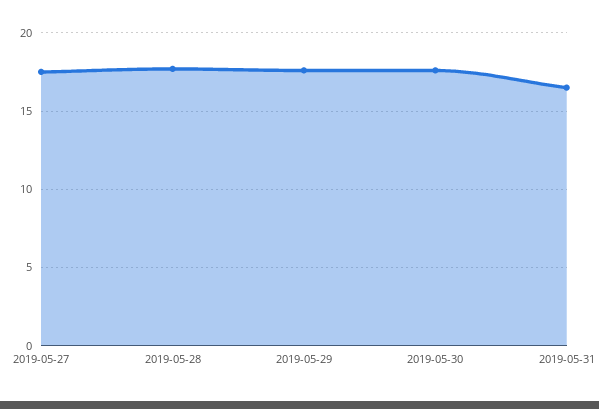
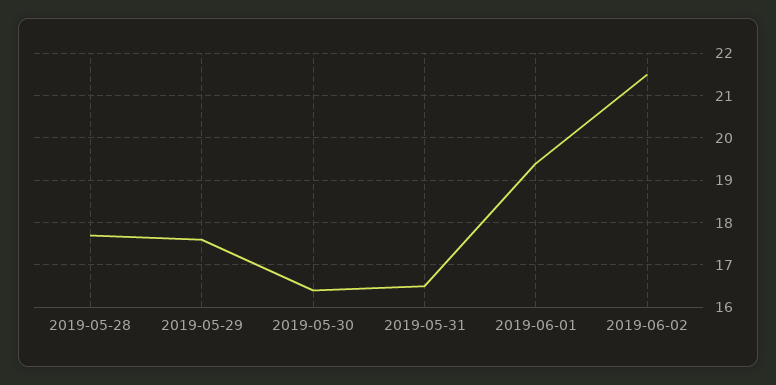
2019-05-27: 17.5 -> none
2019-05-30: 17.5 -> 16.5
2019-06-01: none -> 19.5
2019-06-02: none -> 21.5

